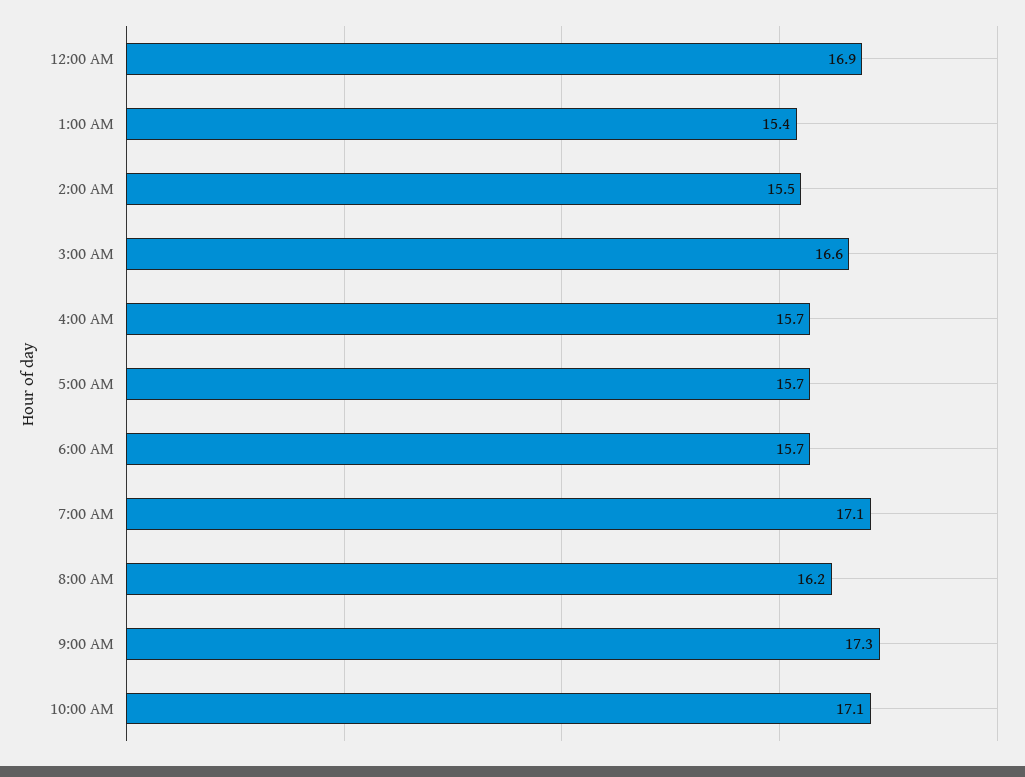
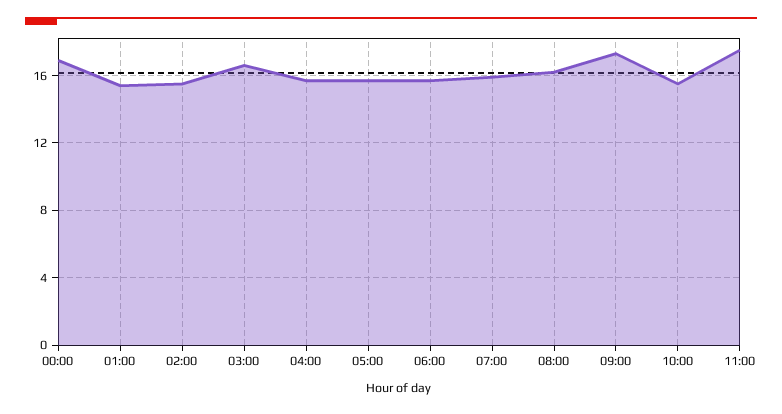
7:00 AM: 17.1 -> 16
10:00 AM: 17.1 -> 15.5
11:00: none -> 17.5

